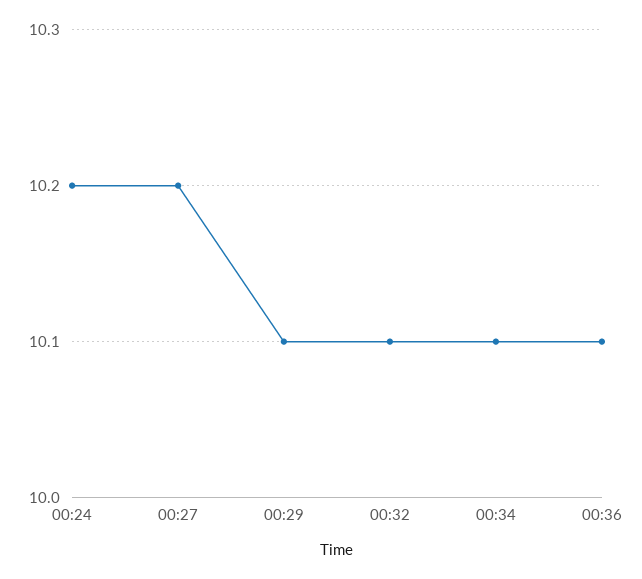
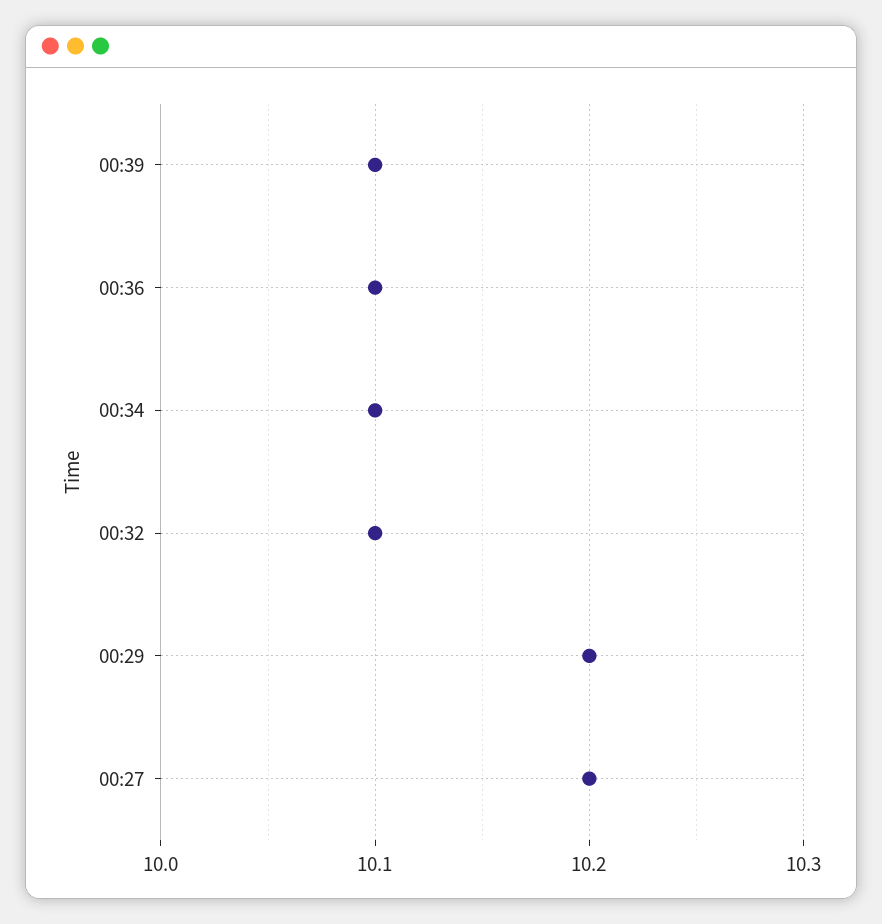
00:24: 10.2 -> none
00:29: 10.1 -> 10.2
00:39: none -> 10.1

